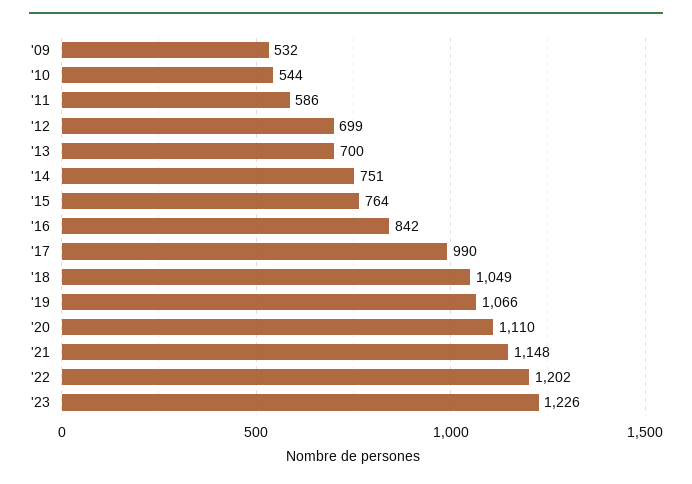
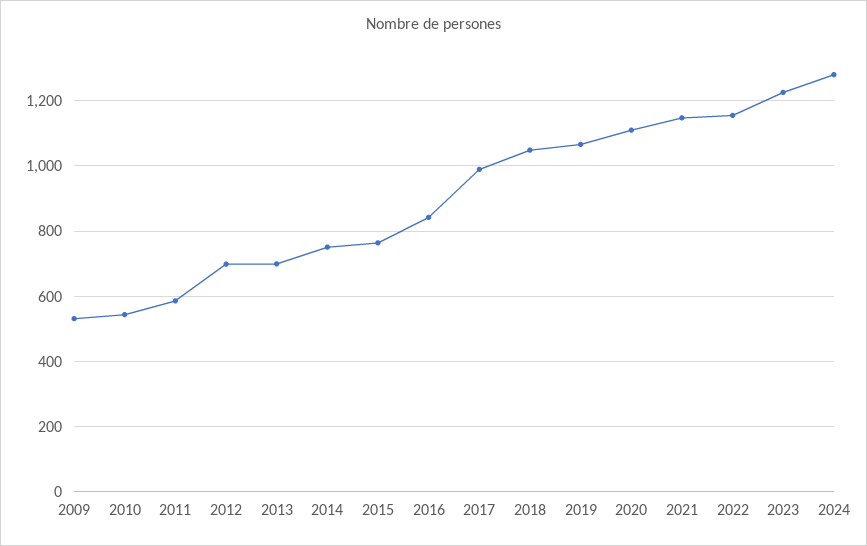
'22: 1202 -> 1160
2024: none -> 1280

